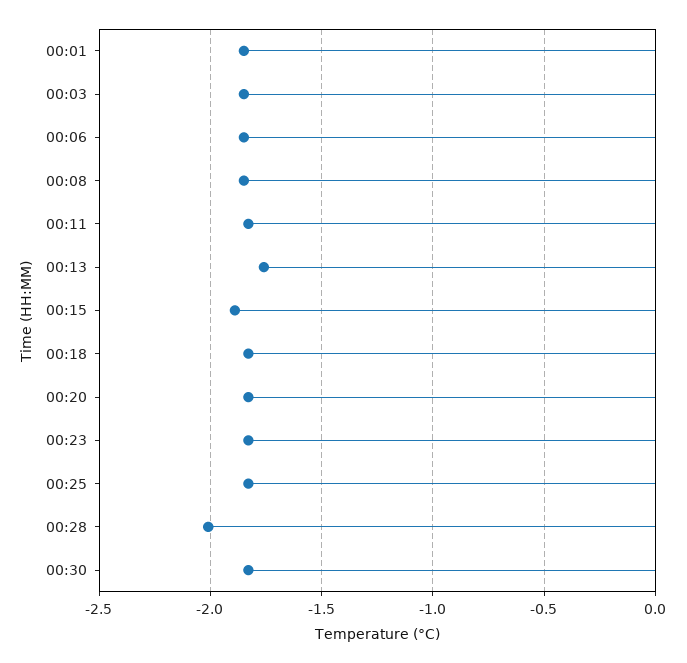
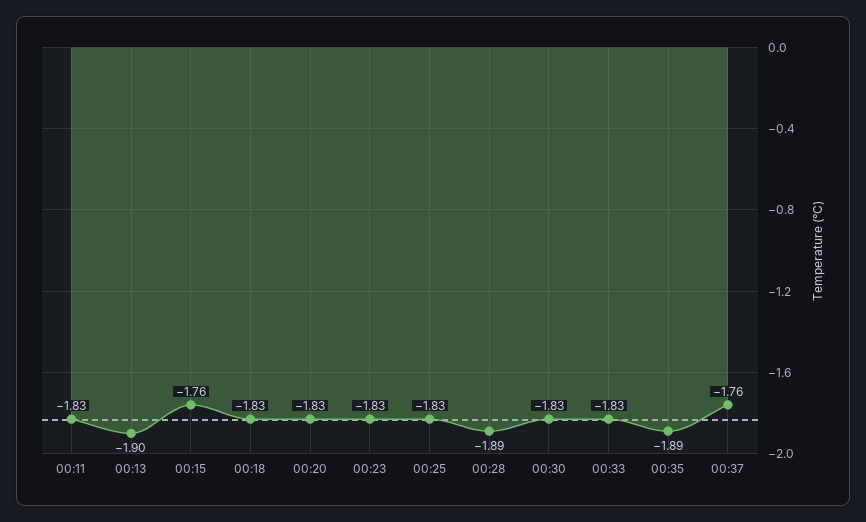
00:01: -1.85 -> none
00:03: -1.85 -> none
00:06: -1.85 -> none
00:08: -1.85 -> none
00:13: -1.75 -> -1.9
00:15: -1.9 -> -1.76
00:28: -2 -> -1.89
00:33: none -> -1.83
00:35: none -> -1.89
00:37: none -> -1.76

